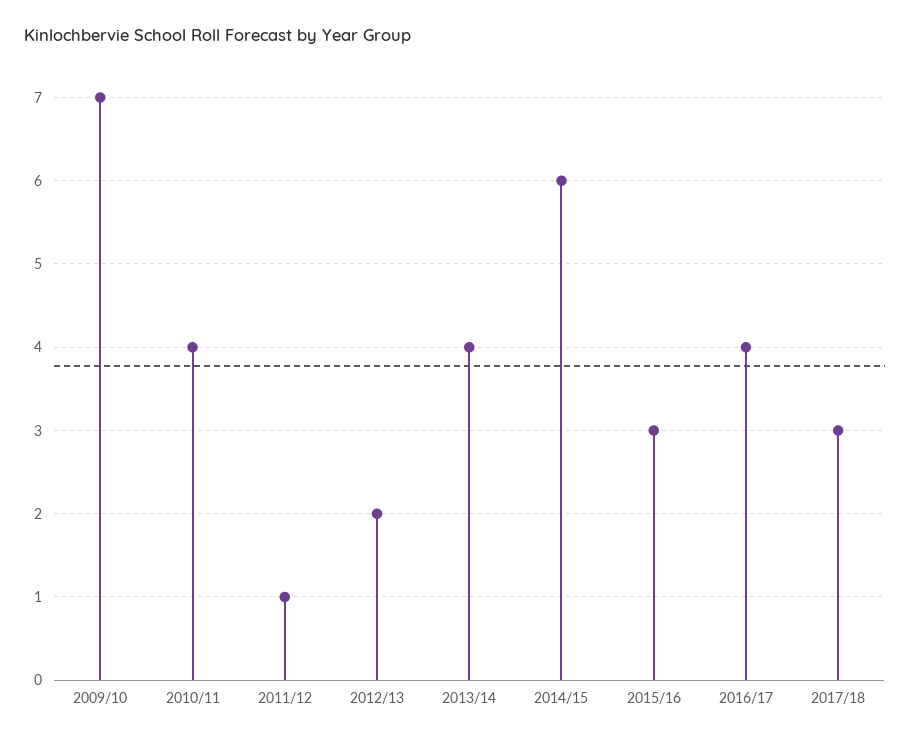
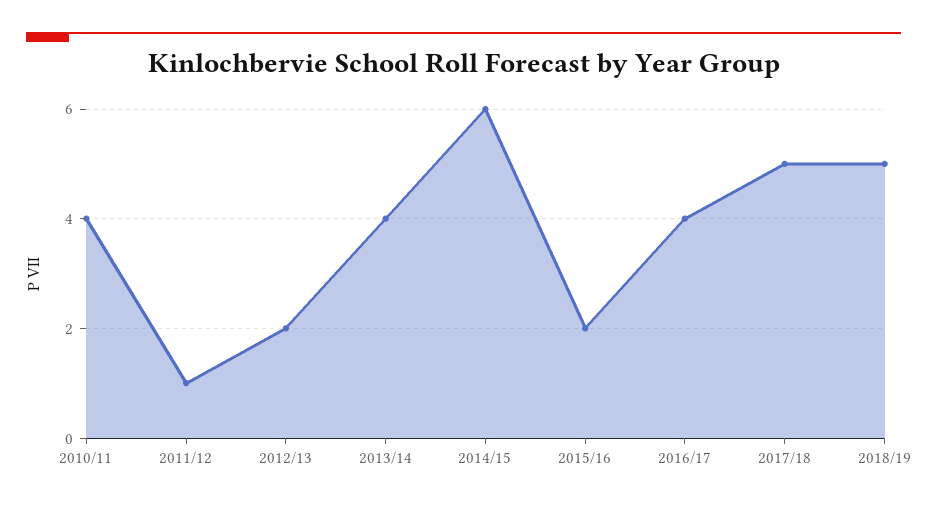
2009/10: 7 -> none
2015/16: 3 -> 2
2017/18: 3 -> 5
2018/19: none -> 5

